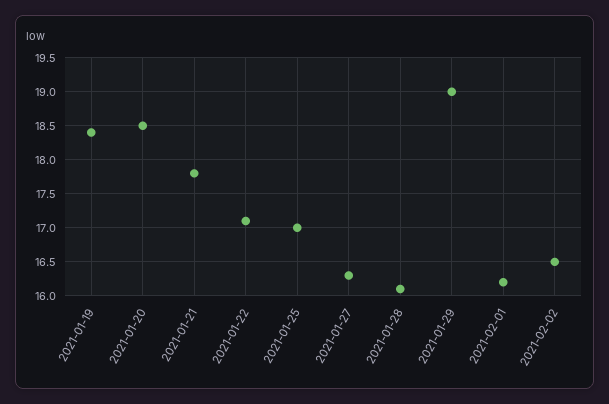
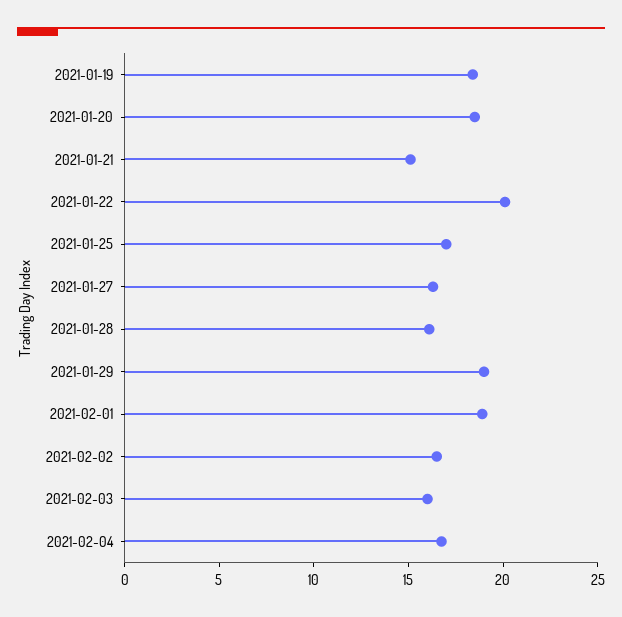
2021-01-21: 17.8 -> 15
2021-01-22: 17.1 -> 20
2021-02-01: 16.2 -> 19
2021-02-03: none -> 16
2021-02-04: none -> 17

